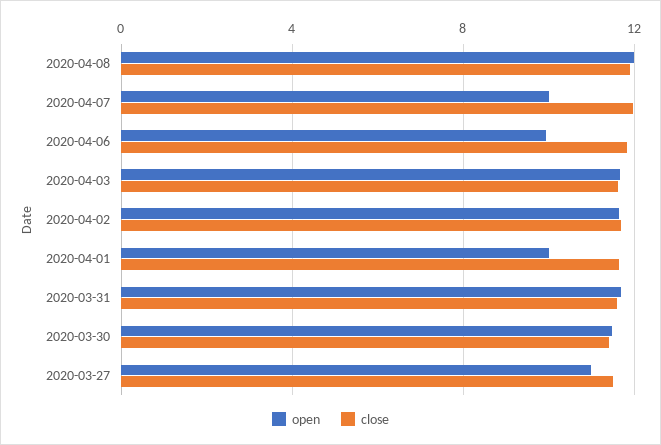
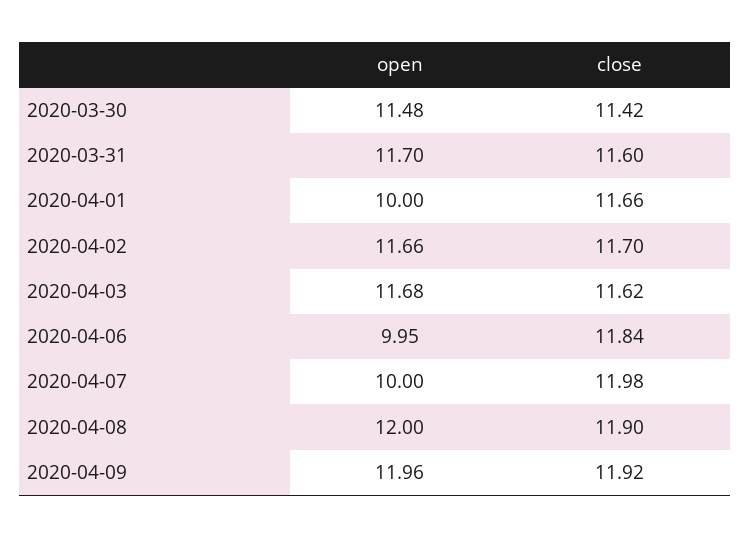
open, 2020-03-27: 11 -> none
close, 2020-03-27: 11.5 -> none
open, 2020-04-09: none -> 11.96
close, 2020-04-09: none -> 11.92

